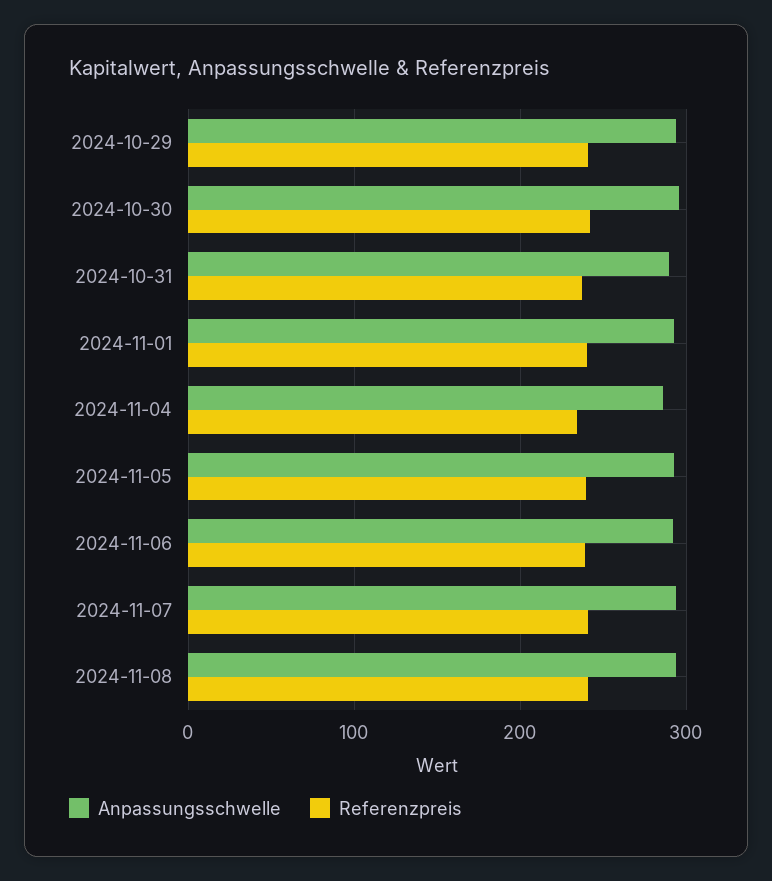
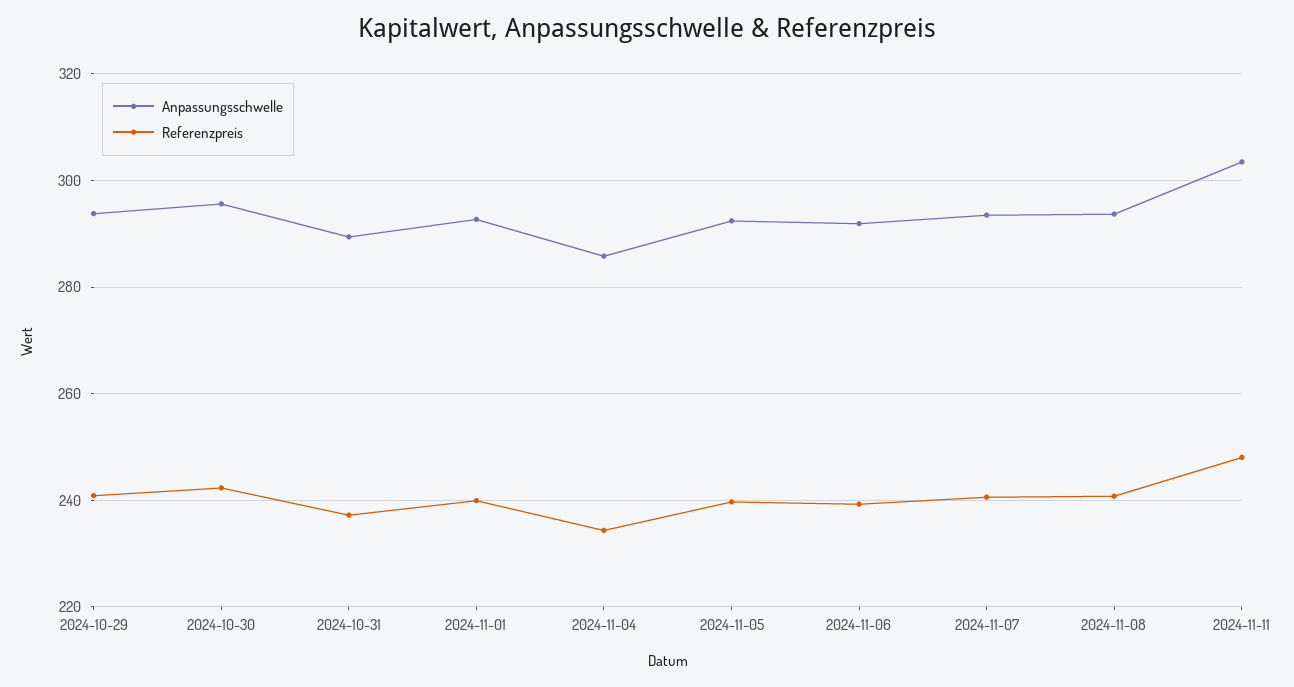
Anpassungsschwelle, 2024-11-11: none -> 304
Referenzpreis, 2024-11-11: none -> 248

